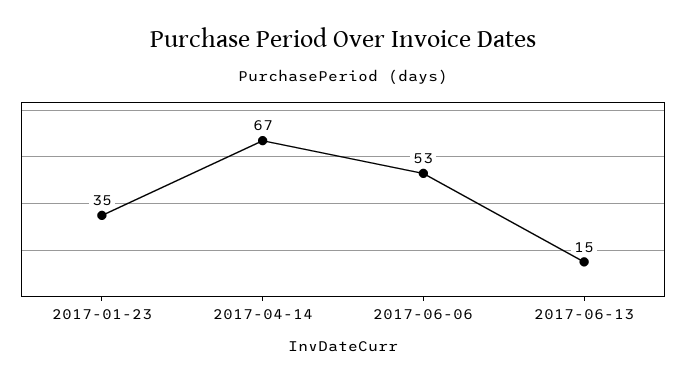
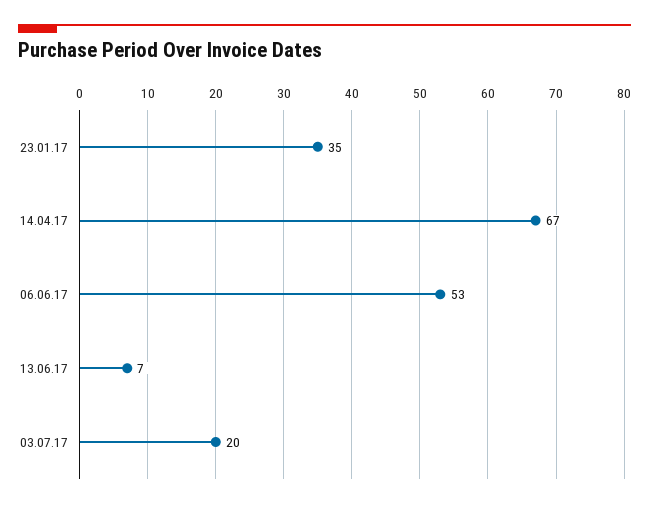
2017-06-13: 15 -> 7
03.07.17: none -> 20

